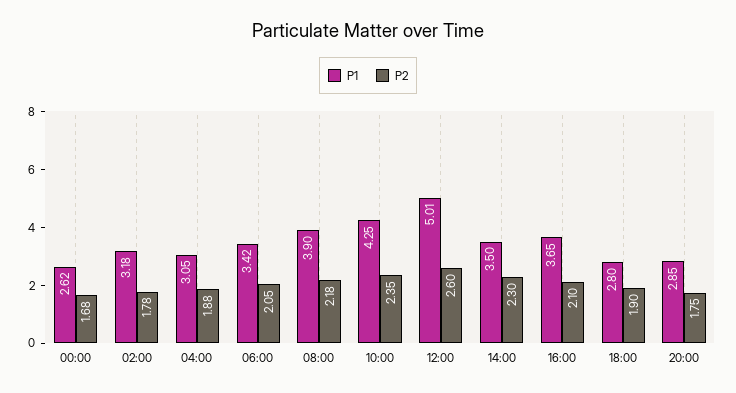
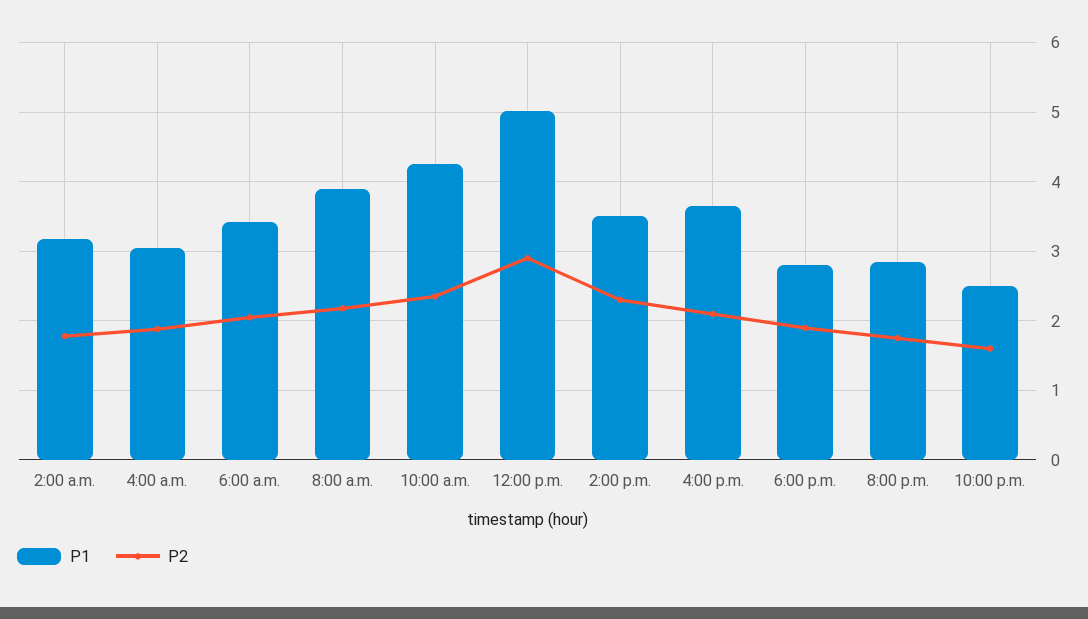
P1, 00:00: 2.62 -> none
P2, 00:00: 1.68 -> none
P2, 12:00: 2.6 -> 2.9
P1, 10:00 p.m.: none -> 2.5
P2, 10:00 p.m.: none -> 1.6

